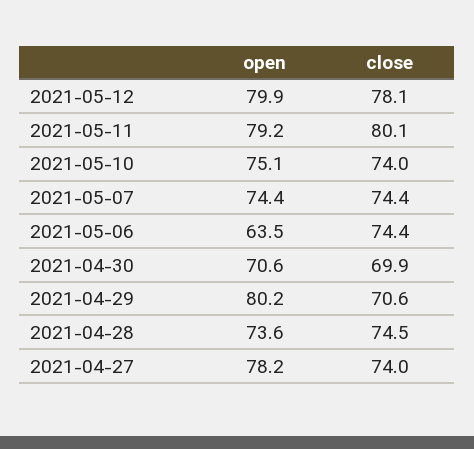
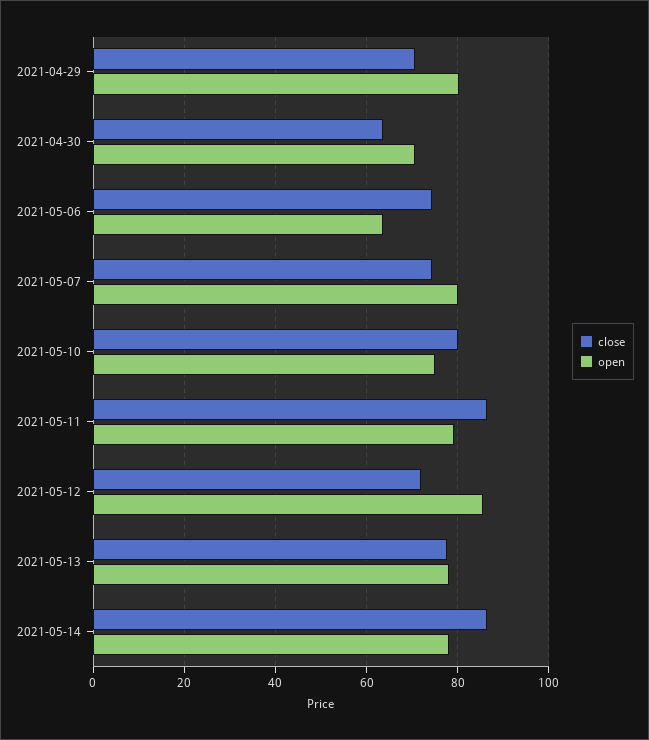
open, 2021-05-12: 79.9 -> 86
close, 2021-05-12: 78.1 -> 72
close, 2021-05-11: 80.1 -> 86
close, 2021-05-10: 74 -> 80
open, 2021-05-07: 74.4 -> 80
close, 2021-04-30: 69.9 -> 64
open, 2021-04-28: 73.6 -> none
close, 2021-04-28: 74.5 -> none
open, 2021-04-27: 78.2 -> none
close, 2021-04-27: 74 -> none
close, 2021-05-13: none -> 78
open, 2021-05-13: none -> 78
close, 2021-05-14: none -> 86
open, 2021-05-14: none -> 78

